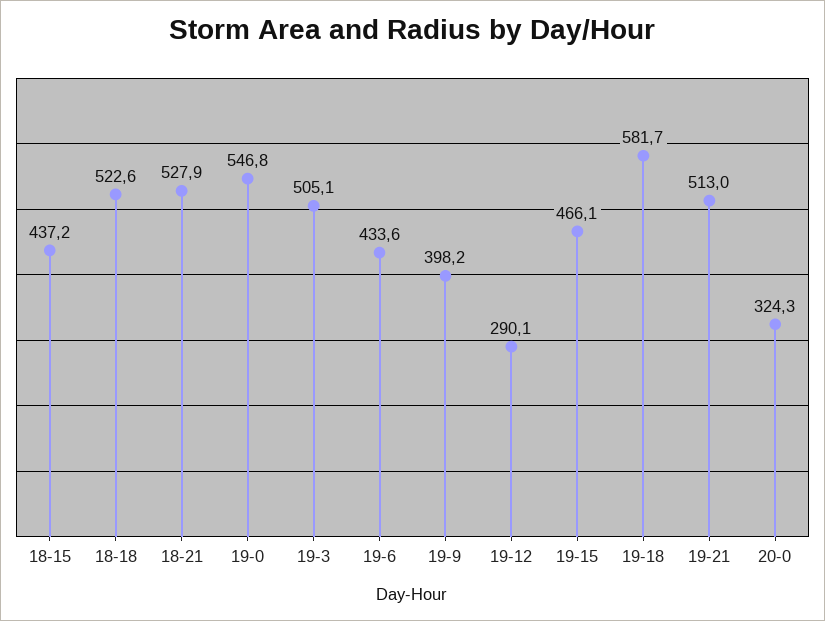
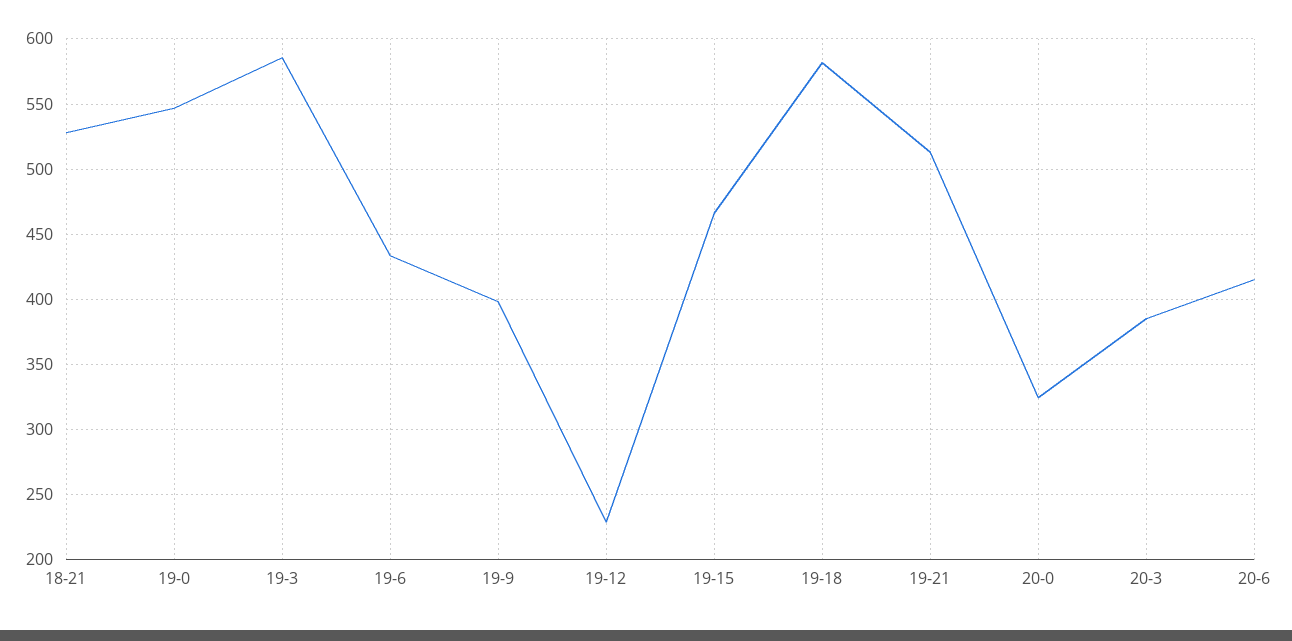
18-15: 437.2 -> none
18-18: 522.6 -> none
19-3: 505.1 -> 585
19-12: 290.1 -> 230
20-3: none -> 385
20-6: none -> 415

